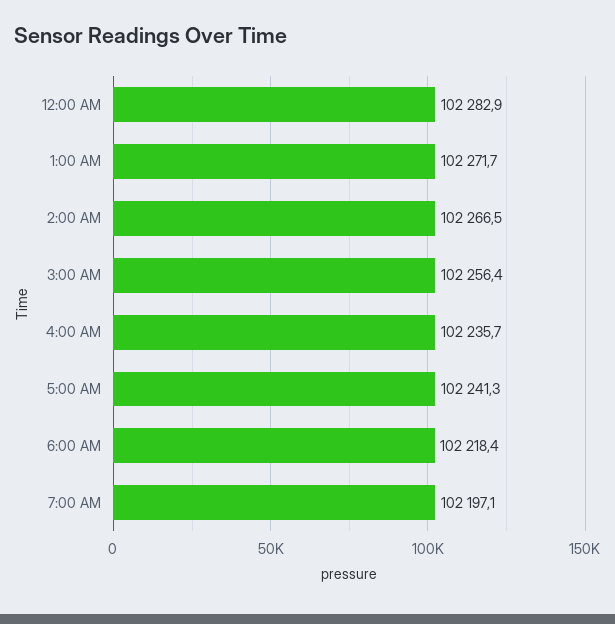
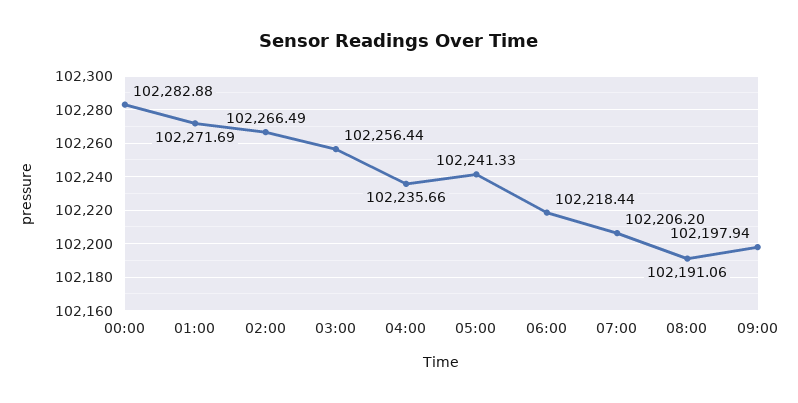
7:00 AM: 102197.1 -> 102206.2
08:00: none -> 102191.06
09:00: none -> 102197.94

